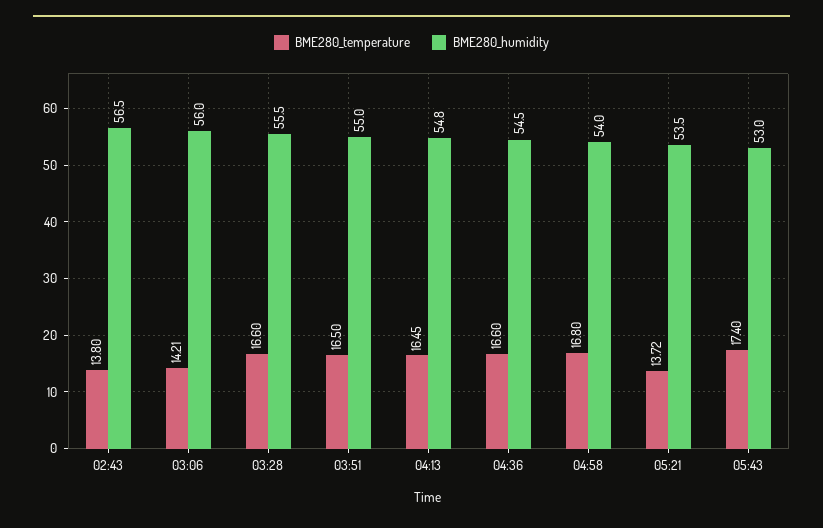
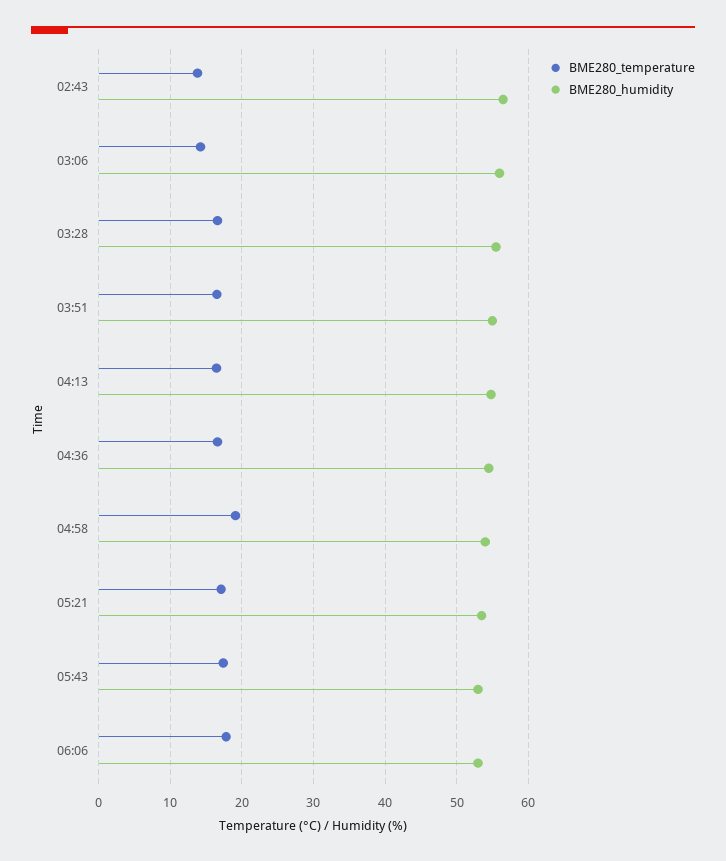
BME280_temperature, 04:58: 16.8 -> 19
BME280_temperature, 05:21: 13.72 -> 17
BME280_temperature, 06:06: none -> 18
BME280_humidity, 06:06: none -> 53

